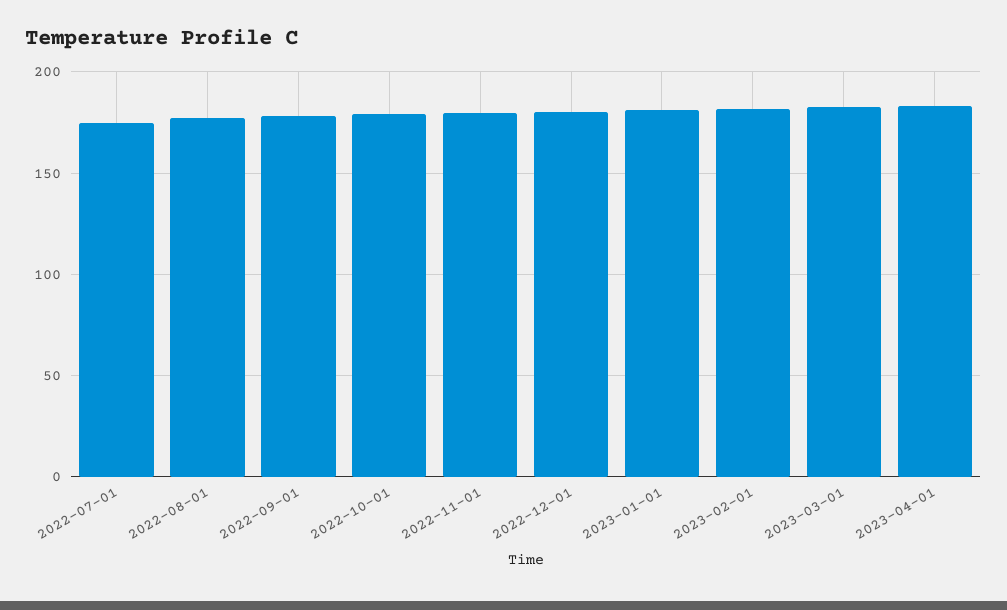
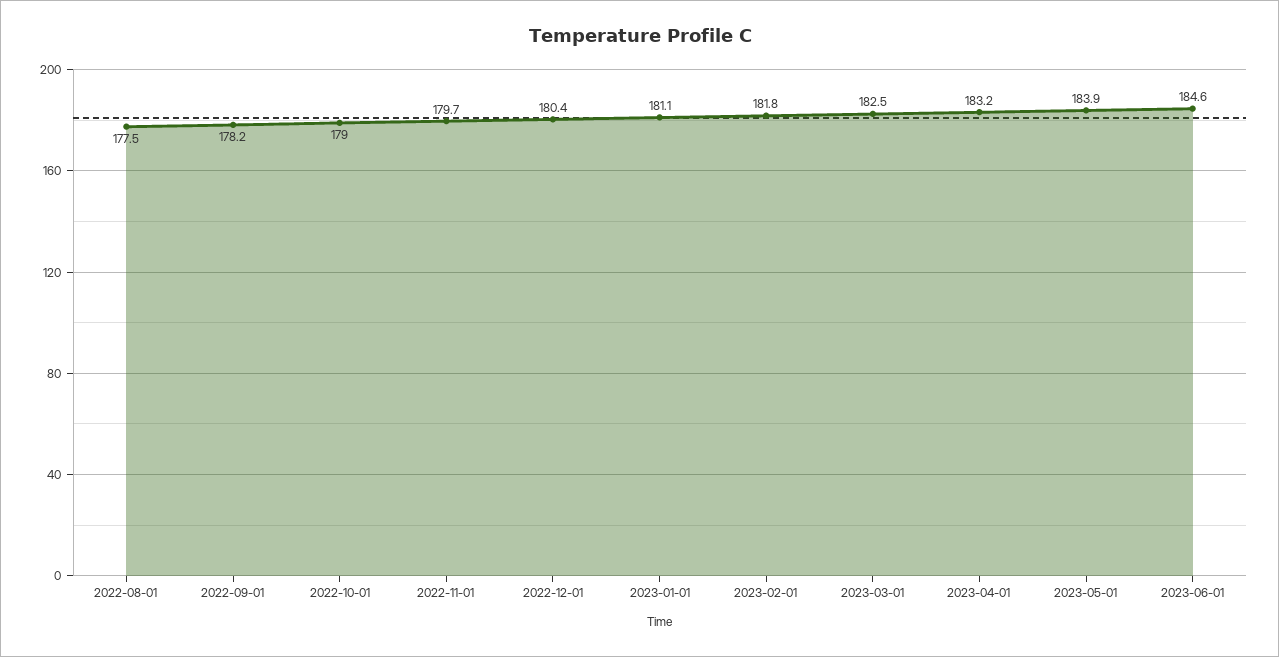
2022-07-01: 175 -> none
2023-05-01: none -> 183.9
2023-06-01: none -> 184.6

